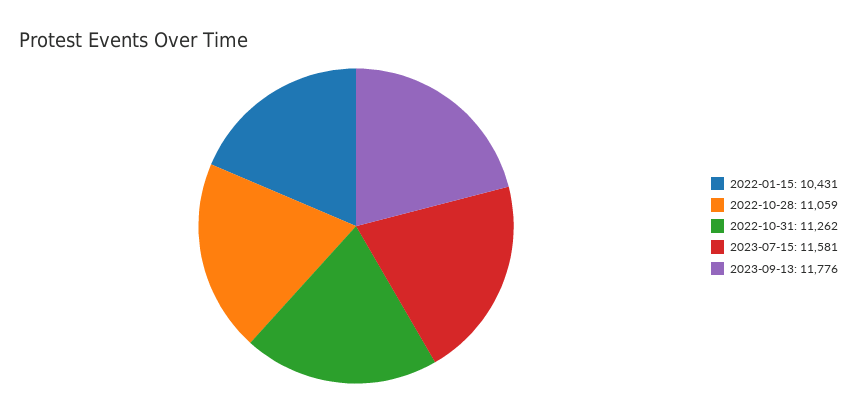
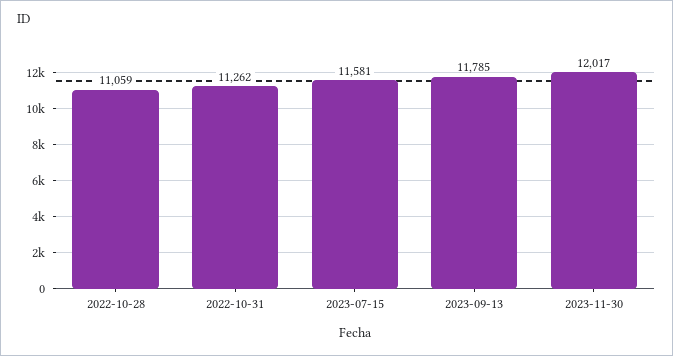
2022-01-15: 10431 -> none
2023-09-13: 11776 -> 11785
2023-11-30: none -> 12017

